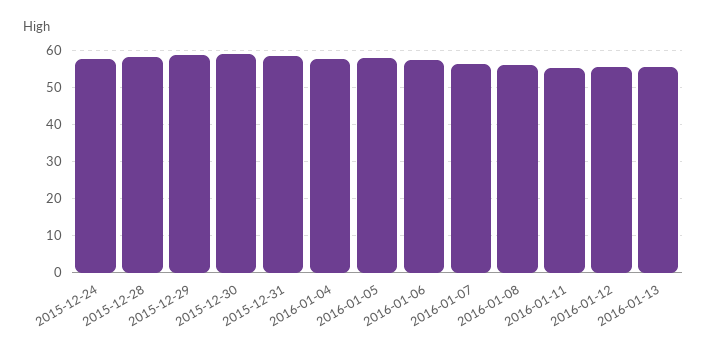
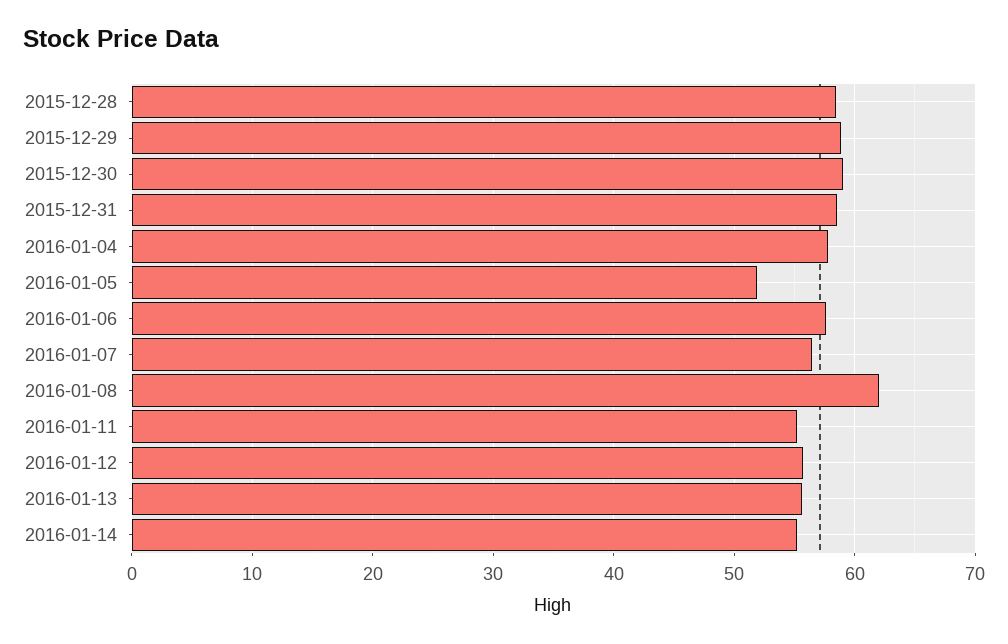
2015-12-24: 58 -> none
2016-01-05: 58 -> 52
2016-01-08: 56 -> 62
2016-01-14: none -> 55

